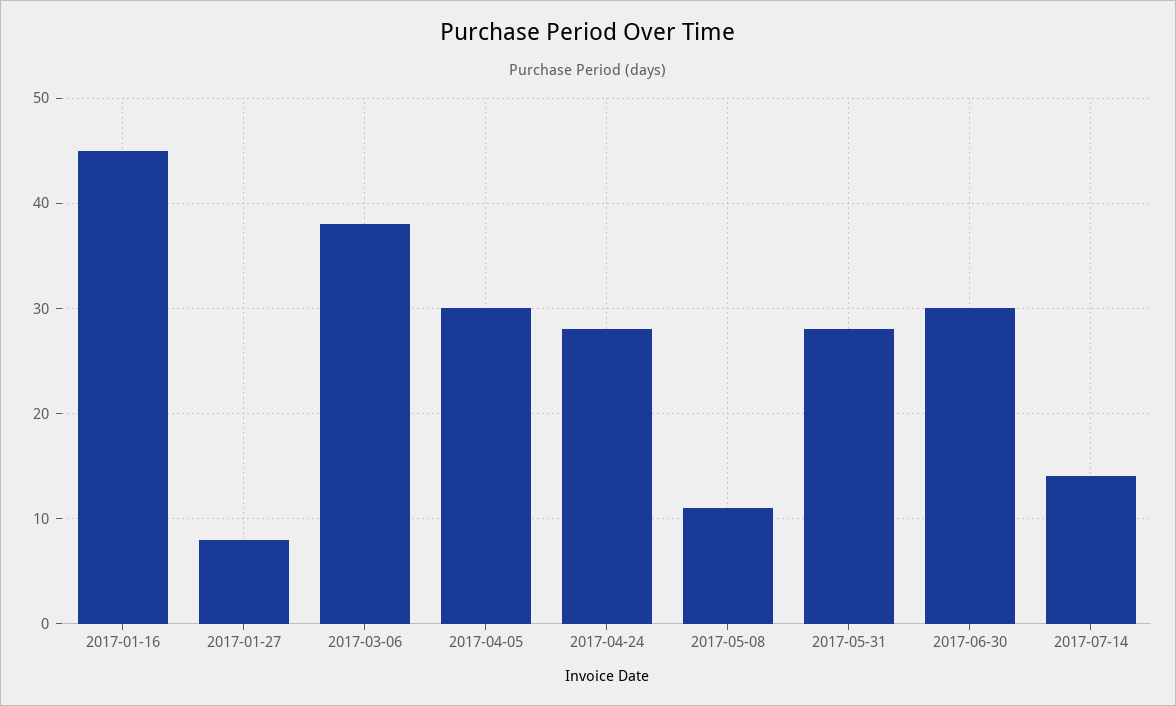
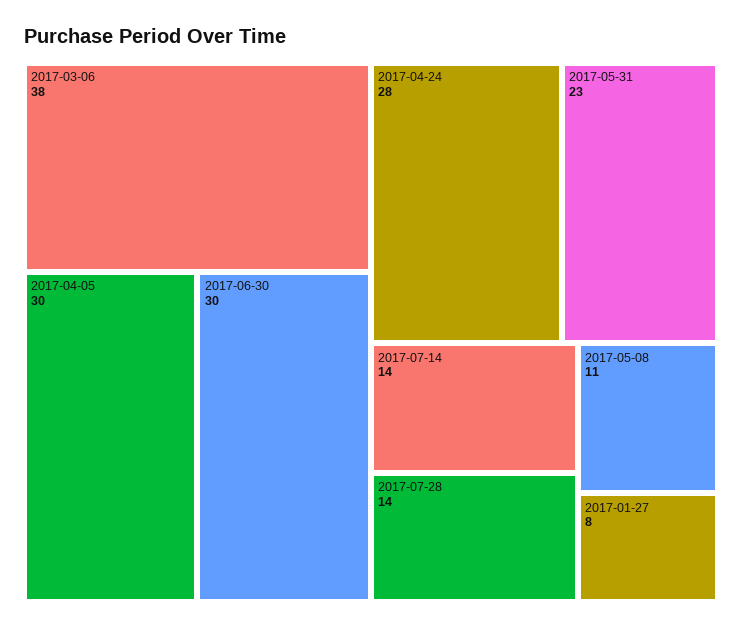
2017-01-16: 45 -> none
2017-05-31: 28 -> 23
2017-07-28: none -> 14

